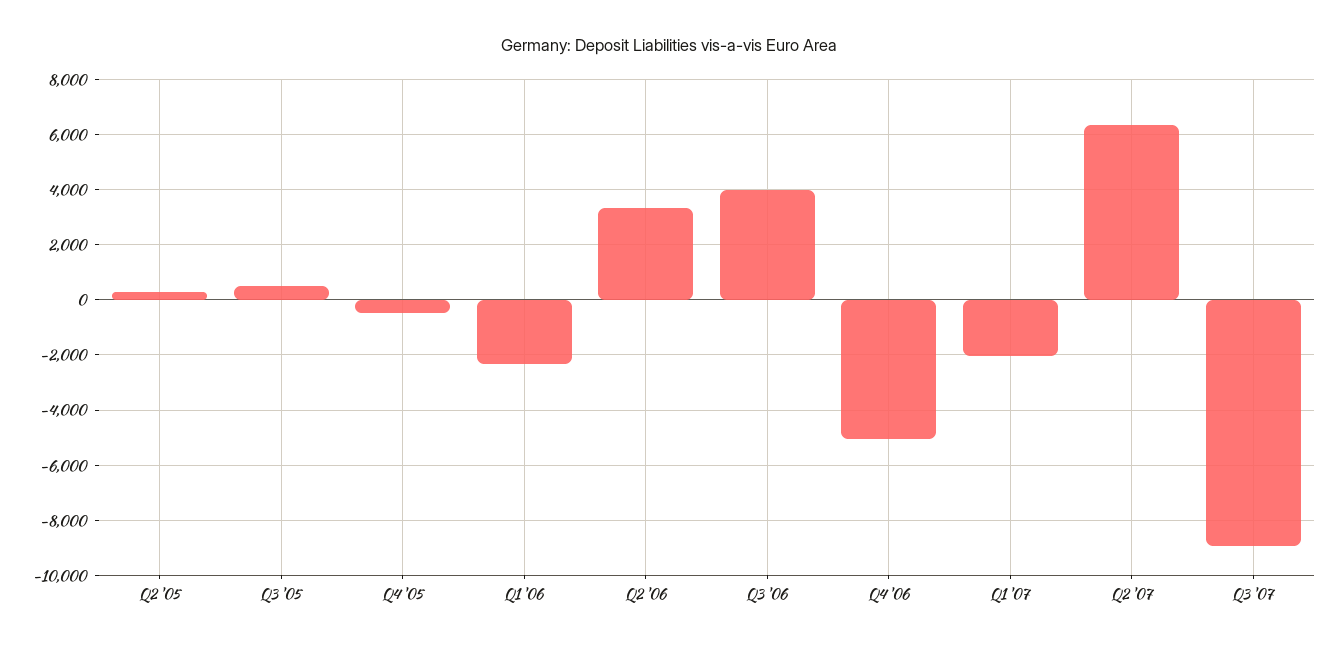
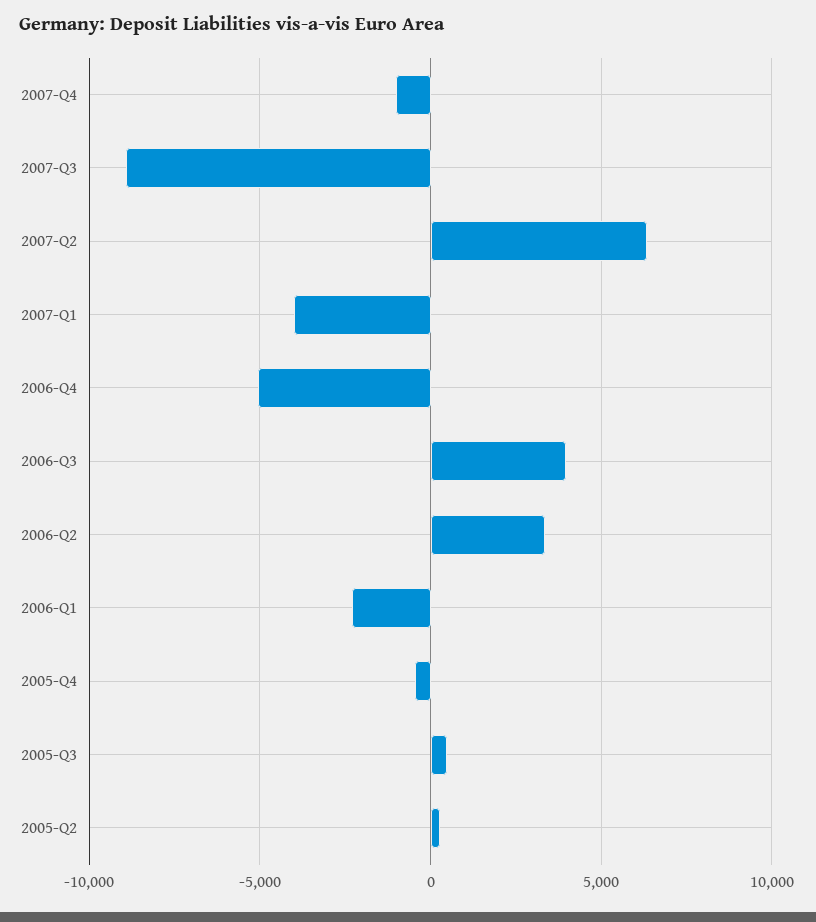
Q1 '07: -2000 -> -4000
2007-Q4: none -> -1000

